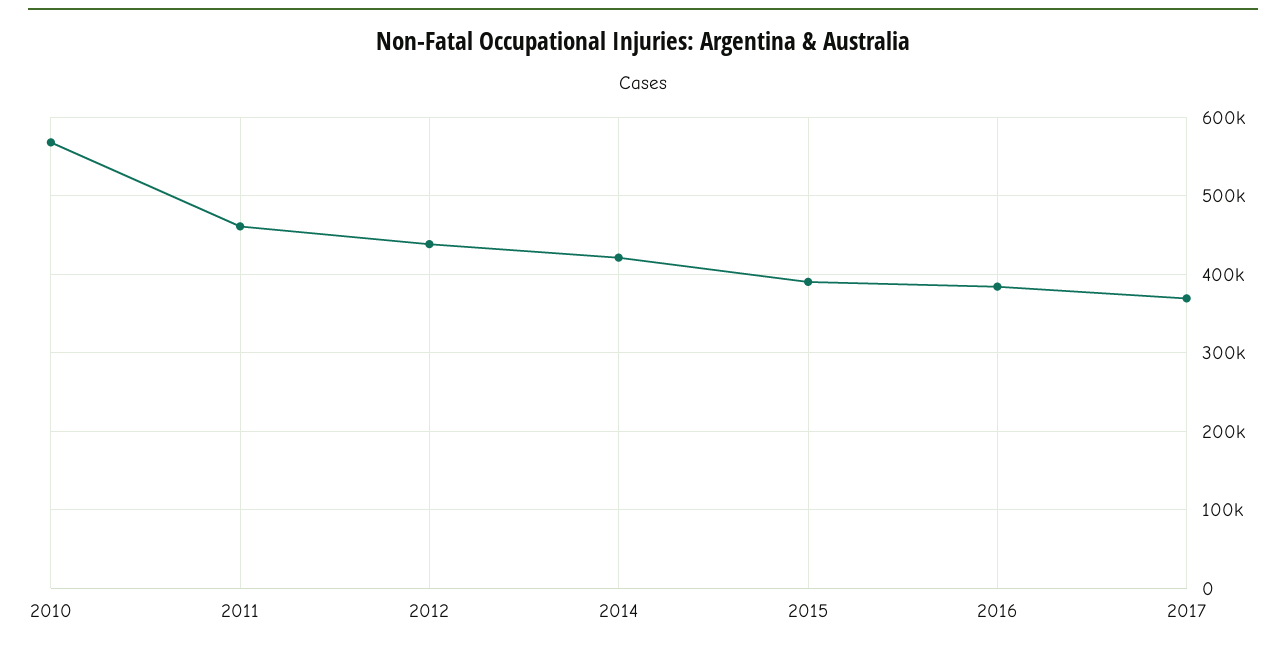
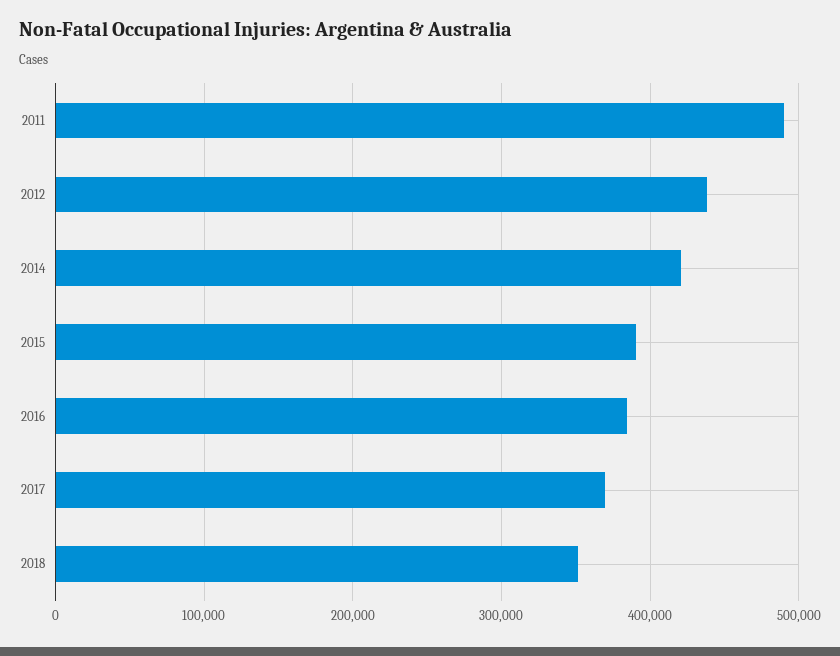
2010: 570000 -> none
2011: 460000 -> 490000
2018: none -> 350000

